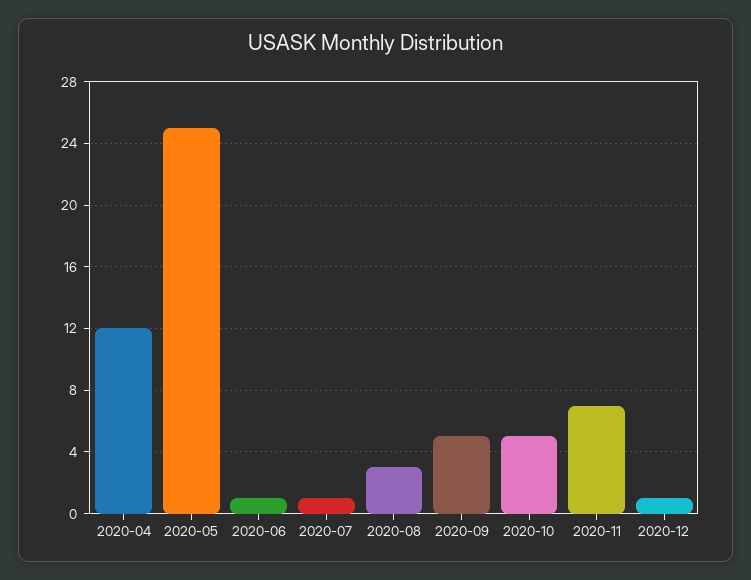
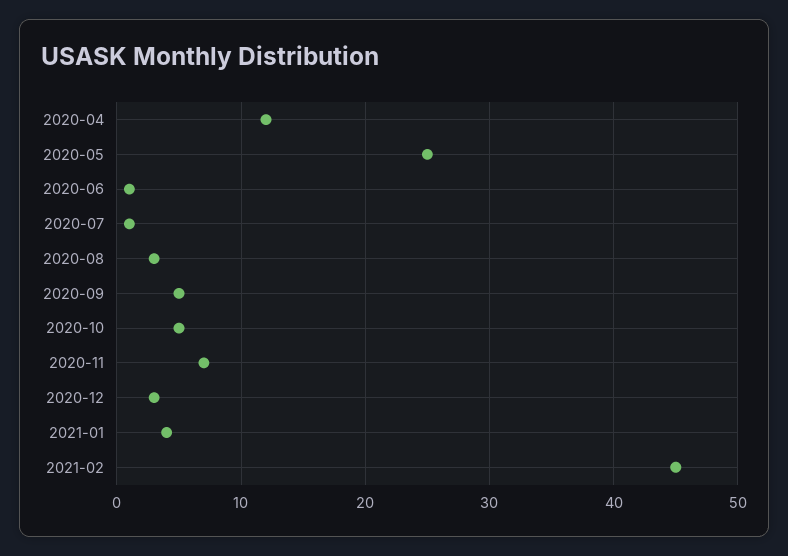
2020-12: 1 -> 3
2021-01: none -> 4
2021-02: none -> 45

